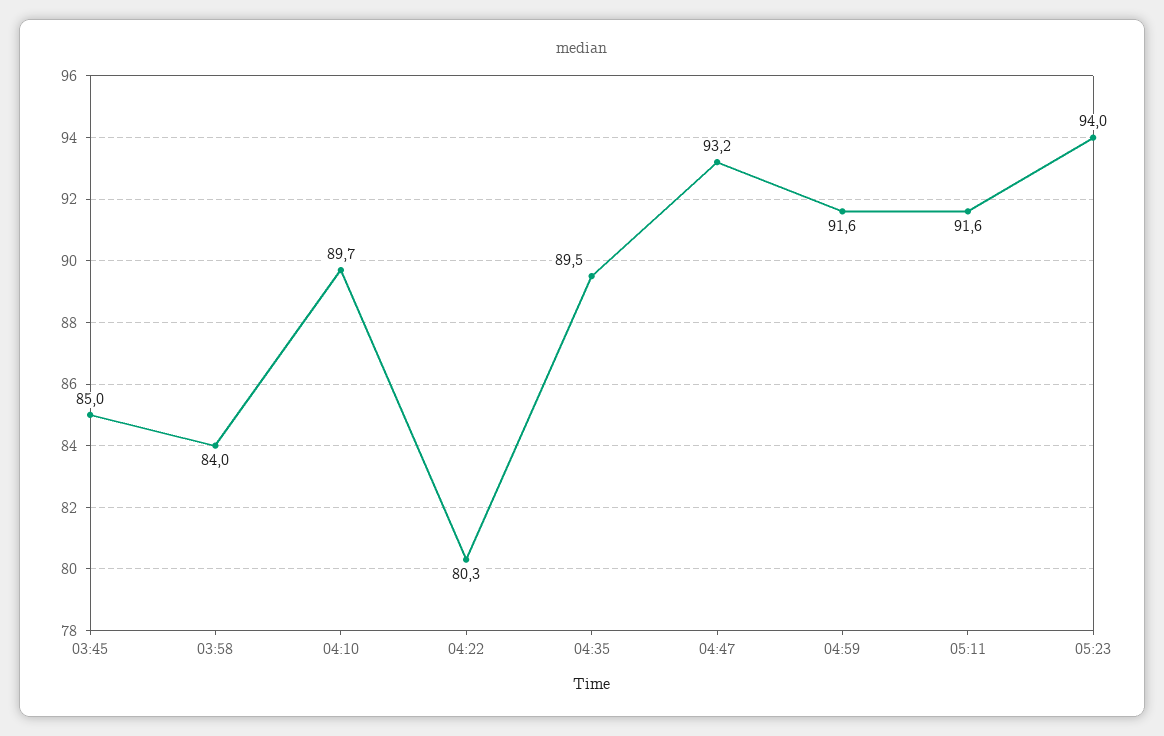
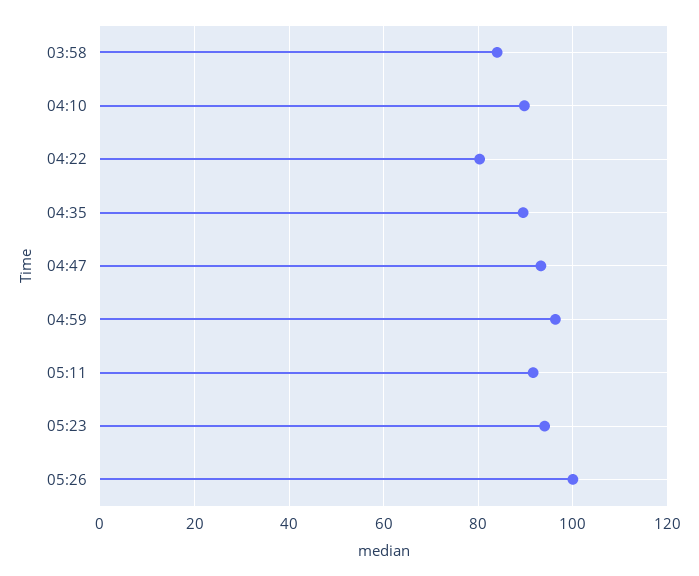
03:45: 85 -> none
04:59: 91.6 -> 96
05:26: none -> 100

